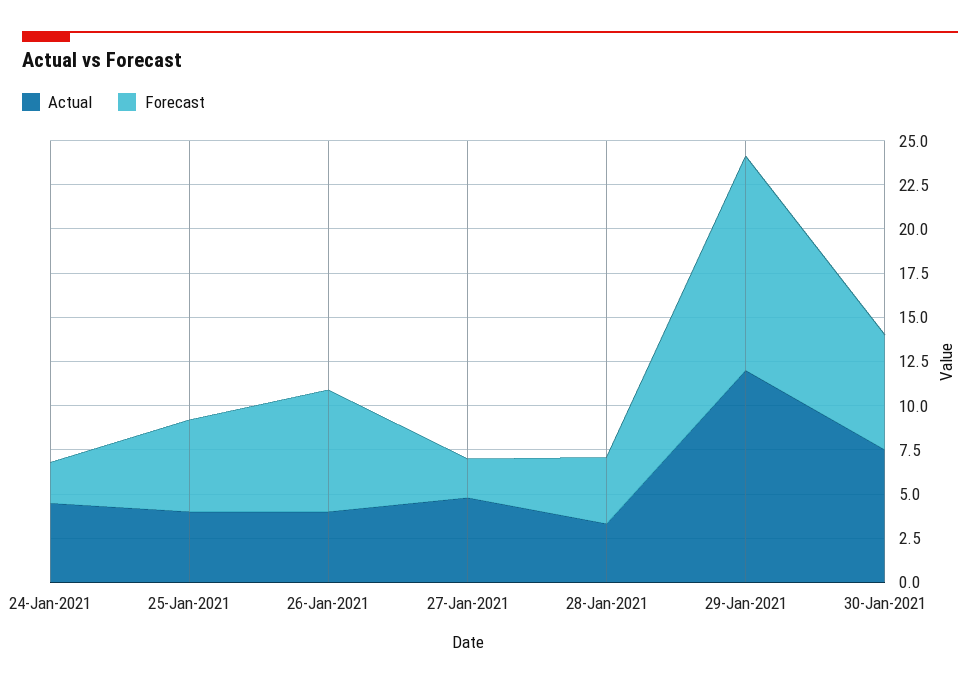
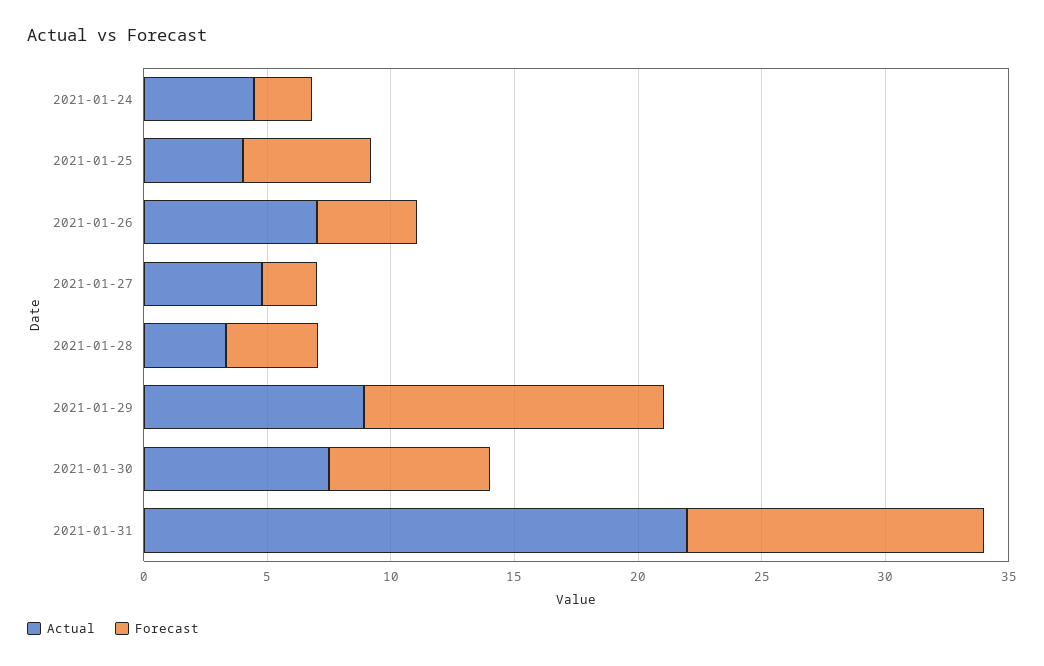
Actual, 26-Jan-2021: 4 -> 7
Forecast, 26-Jan-2021: 7 -> 4
Actual, 29-Jan-2021: 12 -> 9
Actual, 2021-01-31: none -> 22
Forecast, 2021-01-31: none -> 12

